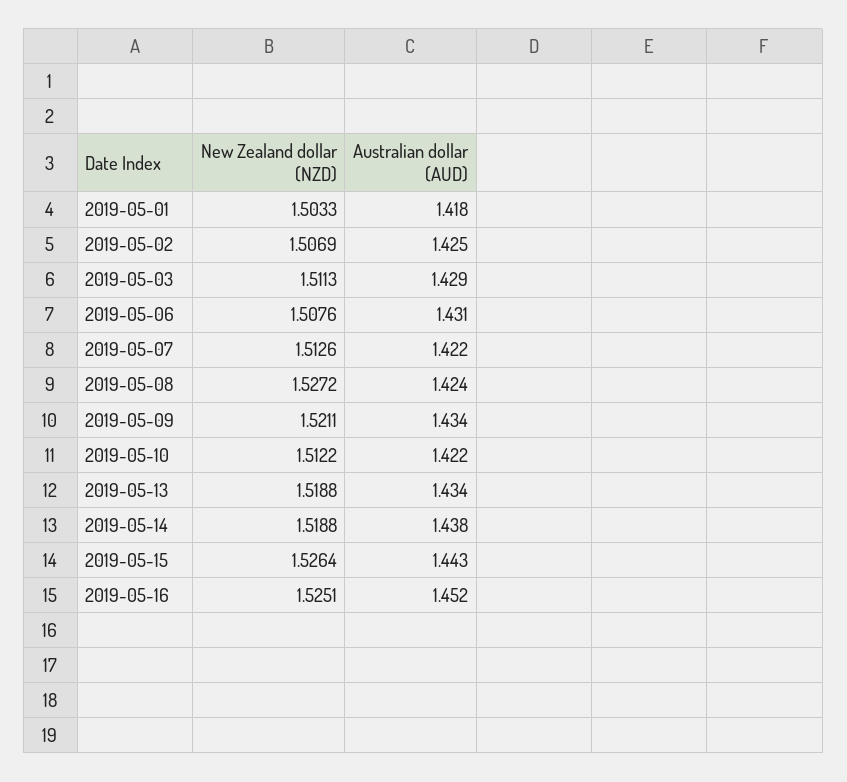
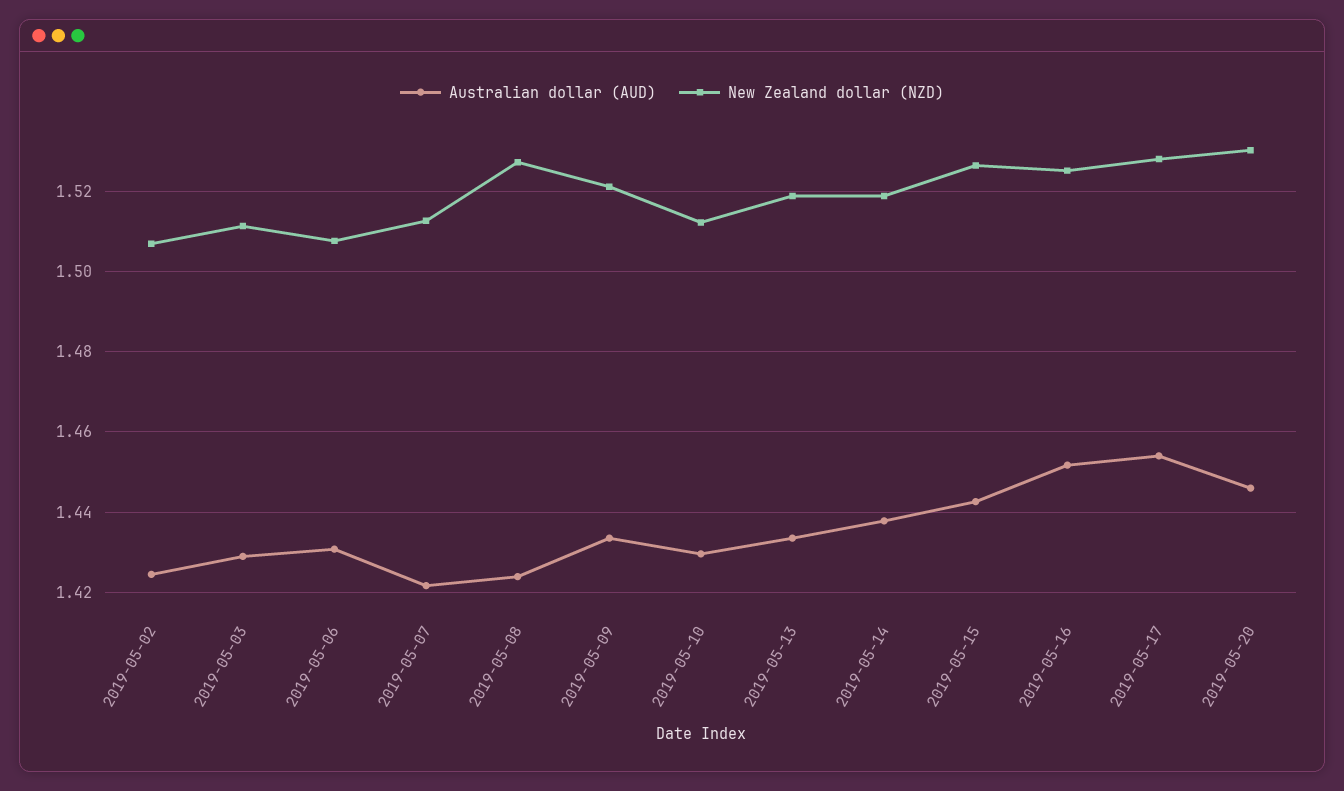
New Zealand dollar (NZD), 2019-05-01: 1.5033 -> none
Australian dollar (AUD), 2019-05-01: 1.418 -> none
Australian dollar (AUD), 2019-05-10: 1.422 -> 1.43
Australian dollar (AUD), 2019-05-17: none -> 1.454
New Zealand dollar (NZD), 2019-05-17: none -> 1.528
Australian dollar (AUD), 2019-05-20: none -> 1.446
New Zealand dollar (NZD), 2019-05-20: none -> 1.53

